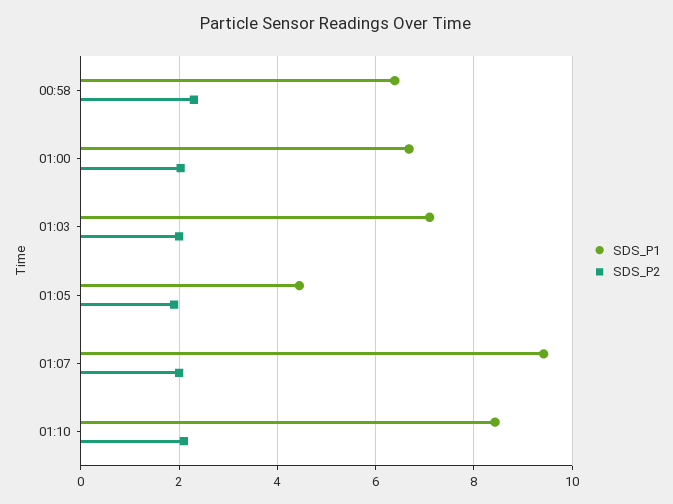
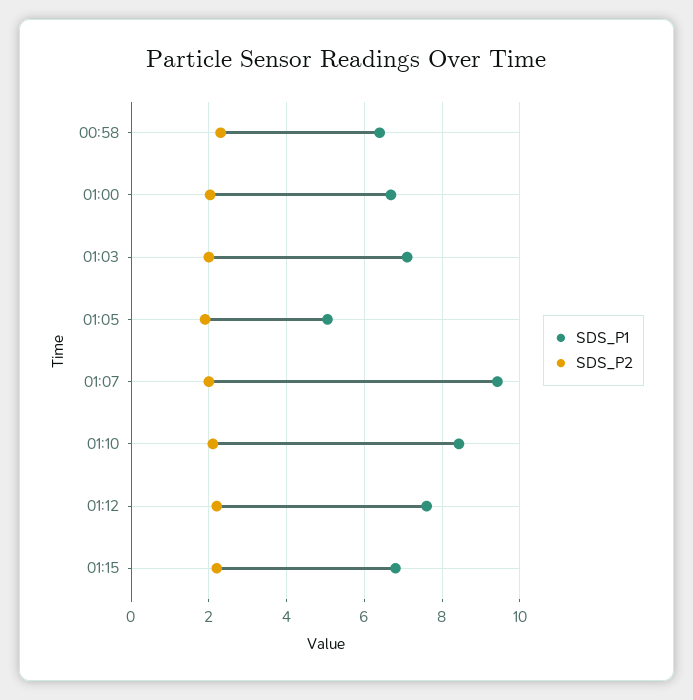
SDS_P1, 01:05: 4.4 -> 5
SDS_P1, 01:12: none -> 7.6
SDS_P2, 01:12: none -> 2.2
SDS_P1, 01:15: none -> 6.8
SDS_P2, 01:15: none -> 2.2

